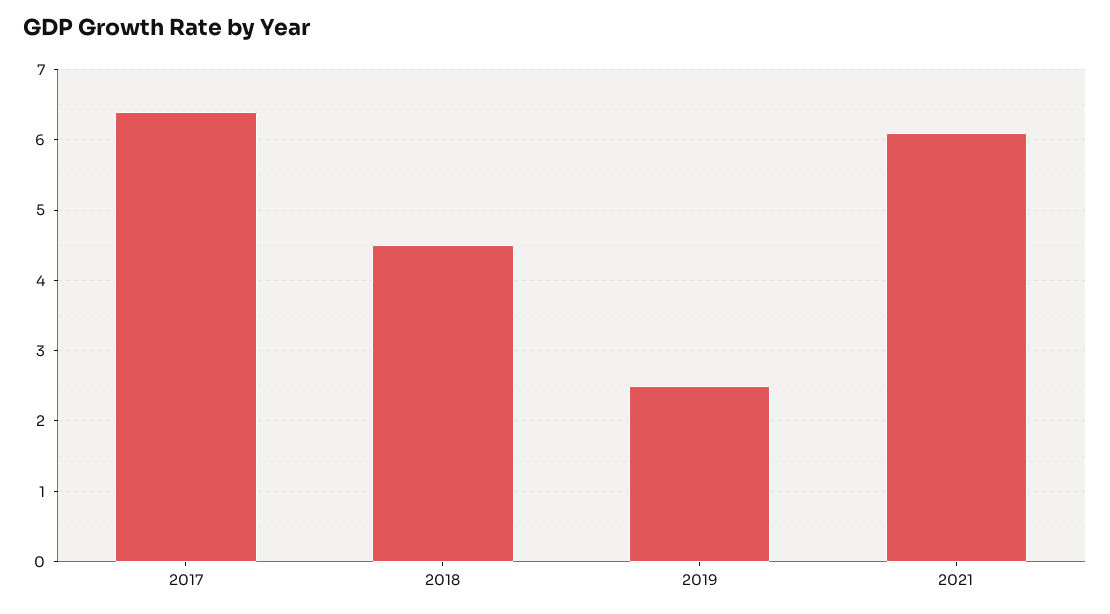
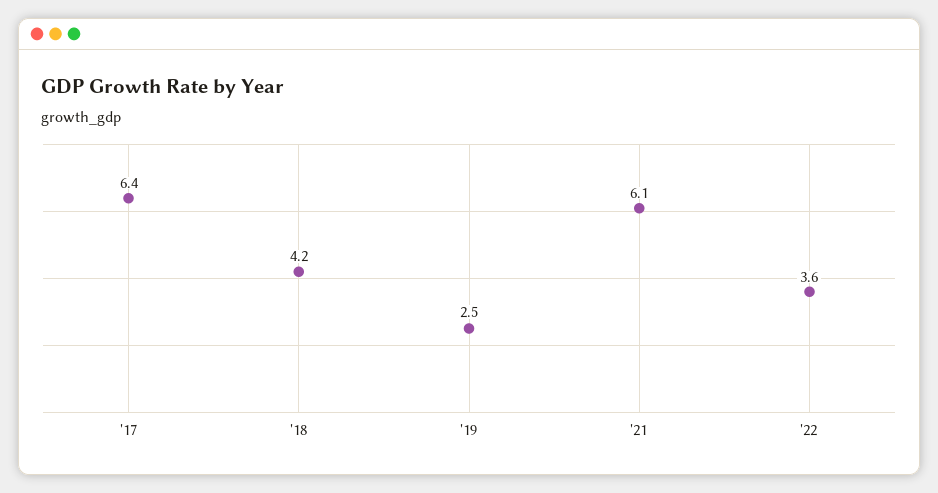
2018: 4.5 -> 4.2
'22: none -> 3.6

